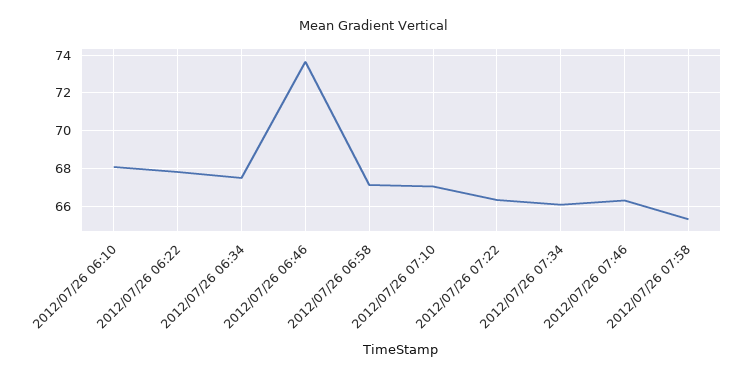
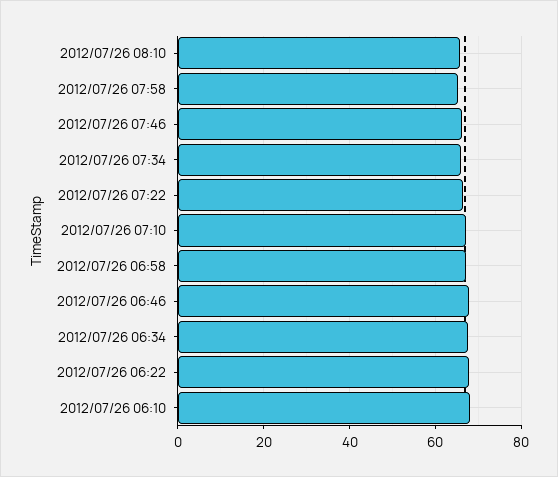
2012/07/26 06:46: 73.5 -> 68
2012/07/26 08:10: none -> 66

